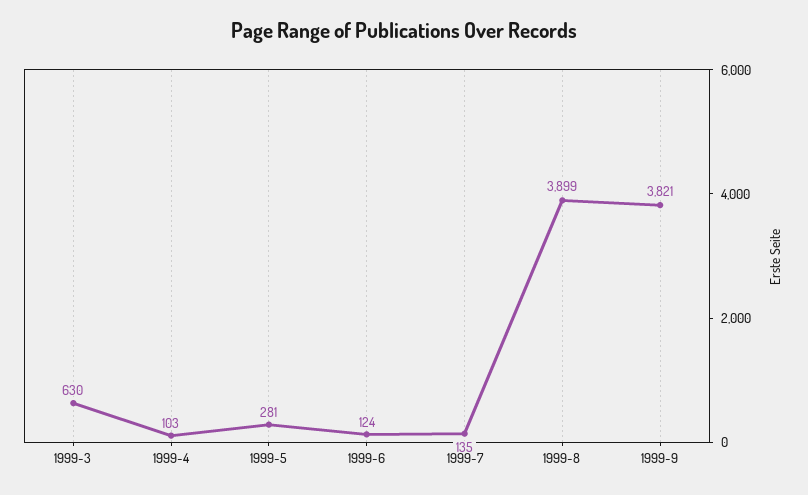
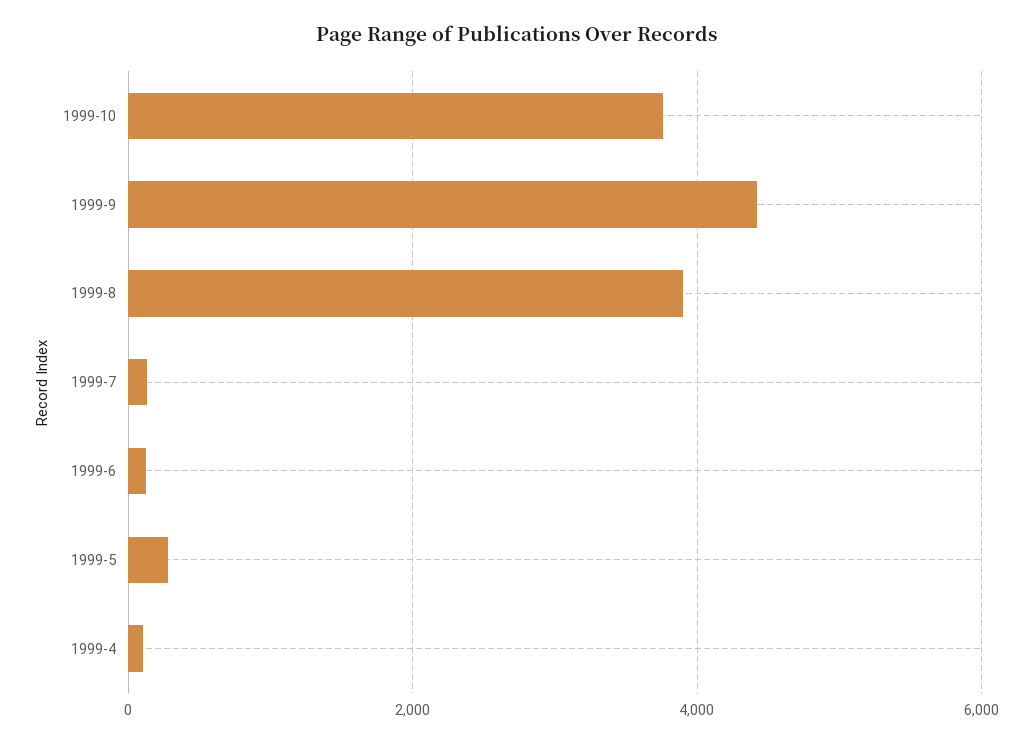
1999-3: 630 -> none
1999-9: 3821 -> 4400
1999-10: none -> 3800

